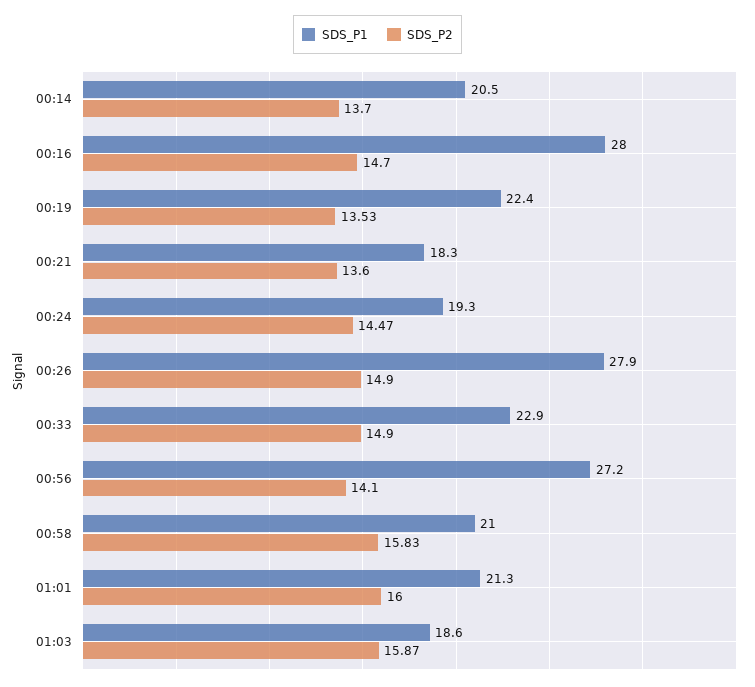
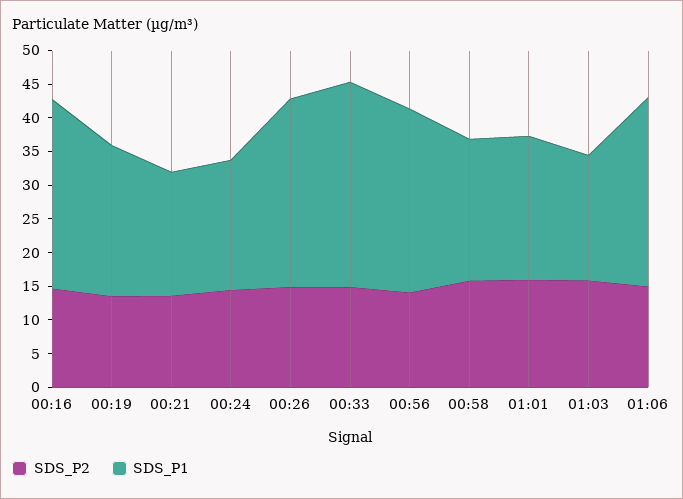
SDS_P1, 00:14: 20.5 -> none
SDS_P2, 00:14: 13.7 -> none
SDS_P1, 00:33: 22.9 -> 30
SDS_P2, 01:06: none -> 15
SDS_P1, 01:06: none -> 27.5

